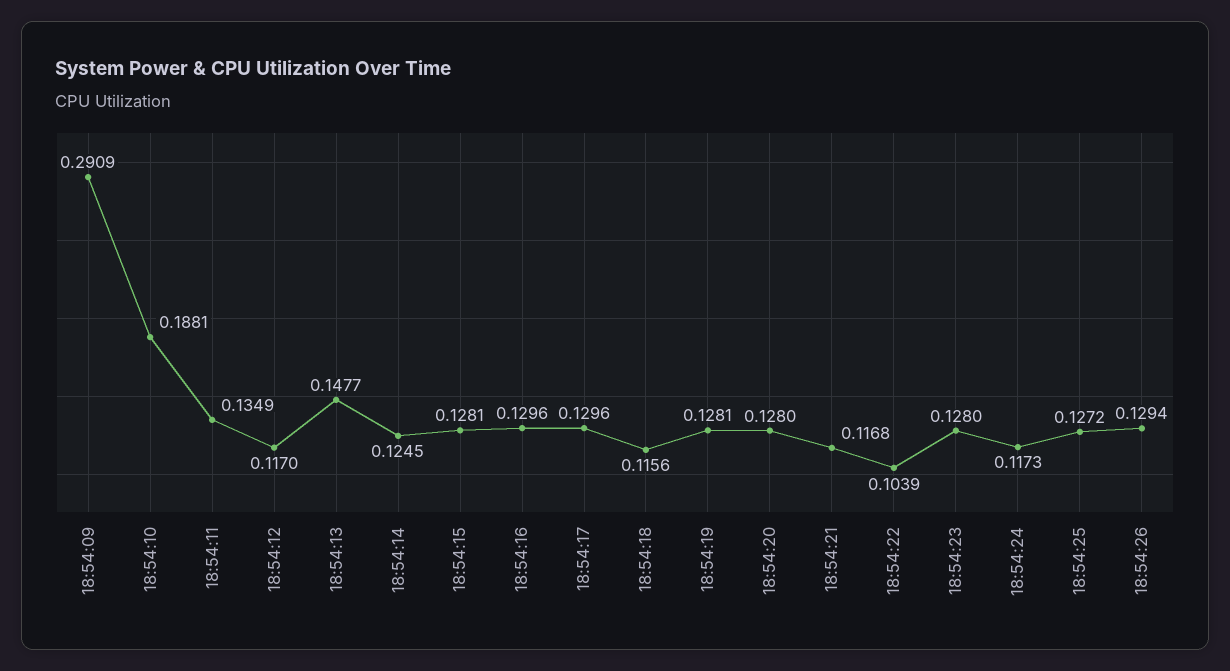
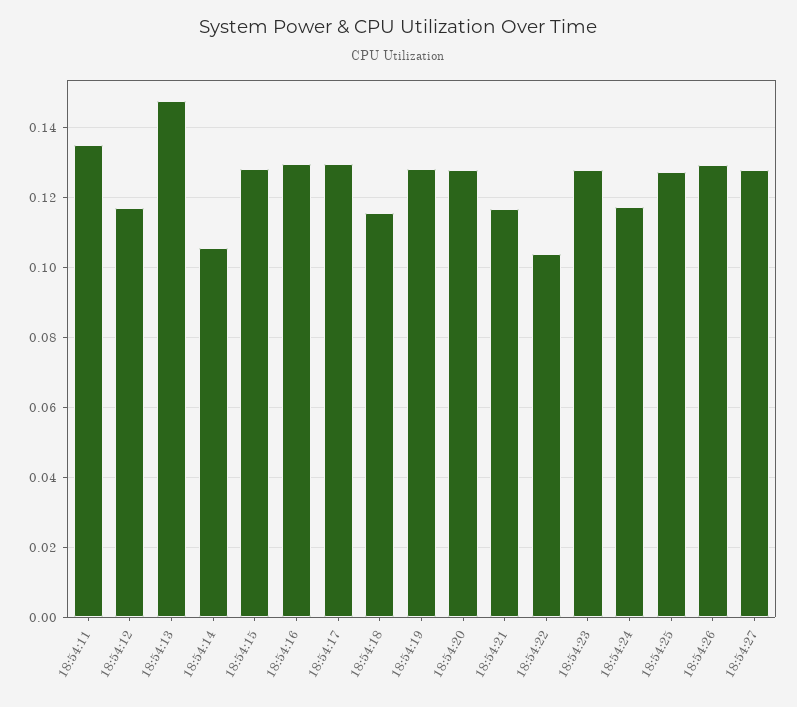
18:54:09: 0.2909 -> none
18:54:10: 0.1881 -> none
18:54:14: 0.1245 -> 0.106
18:54:27: none -> 0.128

